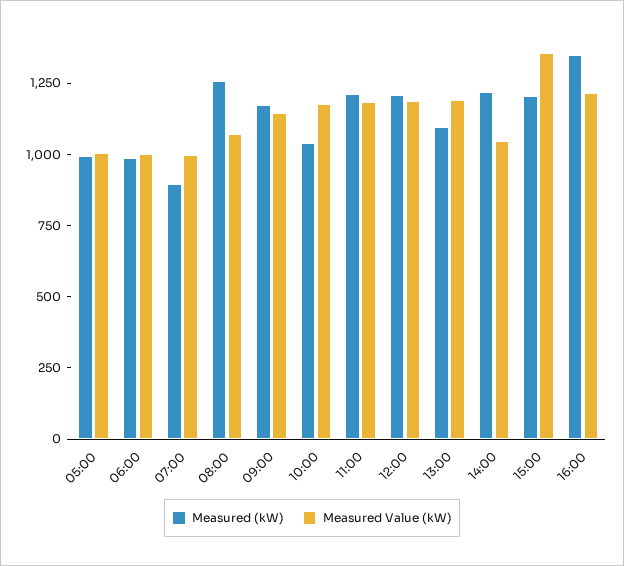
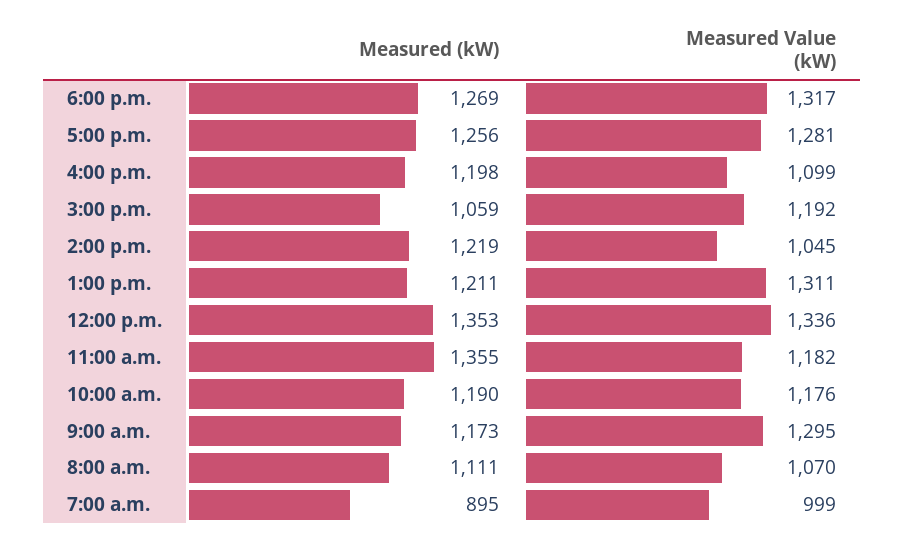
Measured (kW), 05:00: 1000 -> none
Measured Value (kW), 05:00: 1000 -> none
Measured (kW), 06:00: 1000 -> none
Measured Value (kW), 06:00: 1000 -> none
Measured (kW), 08:00: 1250 -> 1111
Measured Value (kW), 09:00: 1150 -> 1295
Measured (kW), 10:00: 1050 -> 1190
Measured (kW), 11:00: 1200 -> 1355
Measured (kW), 12:00: 1200 -> 1353
Measured Value (kW), 12:00: 1200 -> 1336
Measured (kW), 13:00: 1100 -> 1211
Measured Value (kW), 13:00: 1200 -> 1311
Measured (kW), 15:00: 1200 -> 1059
Measured Value (kW), 15:00: 1350 -> 1192
Measured (kW), 16:00: 1350 -> 1198
Measured Value (kW), 16:00: 1200 -> 1099
Measured (kW), 6:00 p.m.: none -> 1269
Measured Value (kW), 6:00 p.m.: none -> 1317
Measured (kW), 5:00 p.m.: none -> 1256
Measured Value (kW), 5:00 p.m.: none -> 1281

